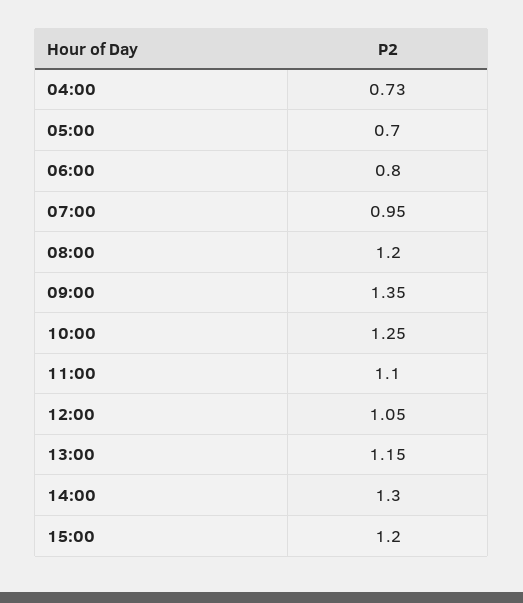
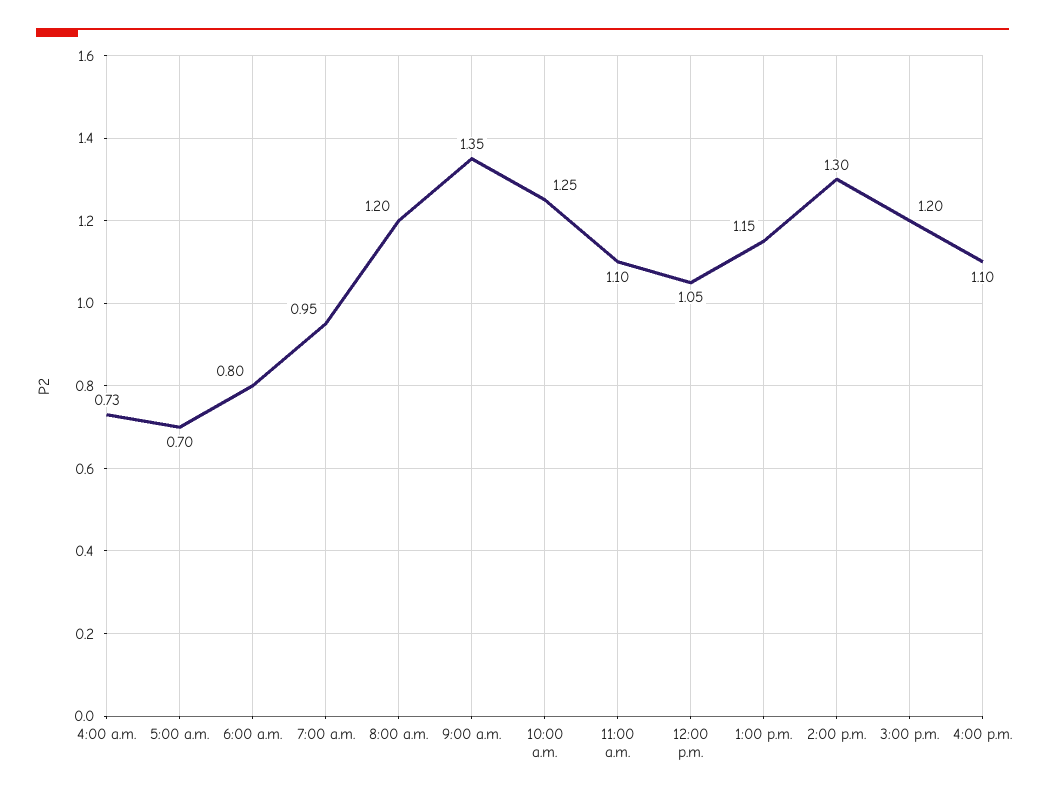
4:00 p.m.: none -> 1.1

